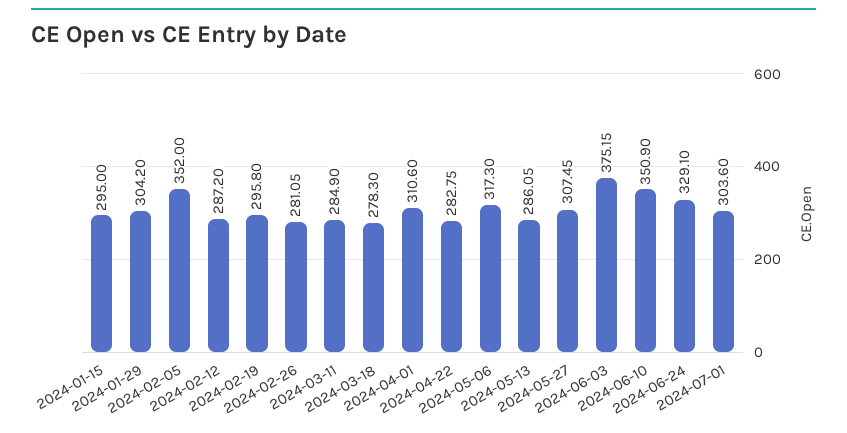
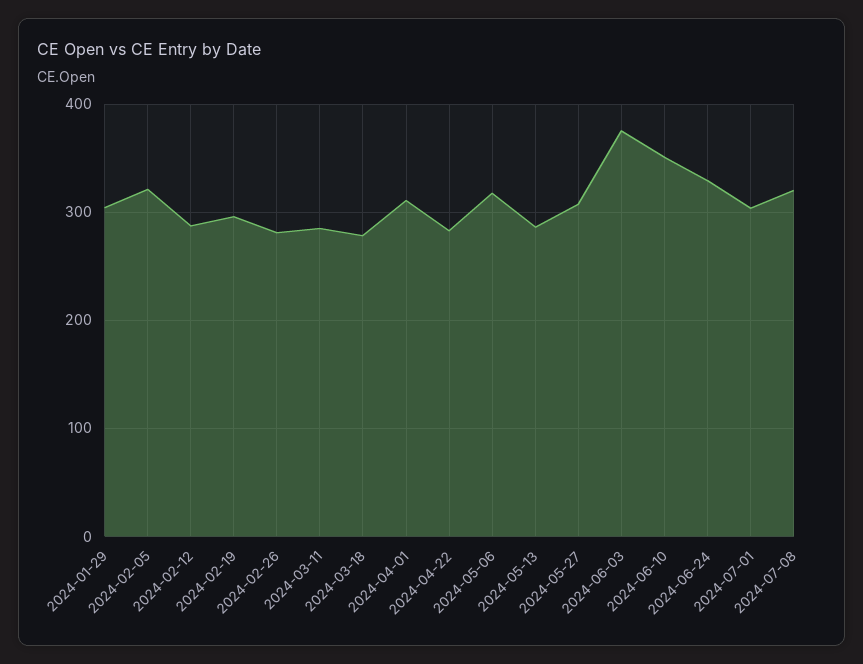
2024-01-15: 295 -> none
2024-02-05: 352 -> 320
2024-07-08: none -> 320

